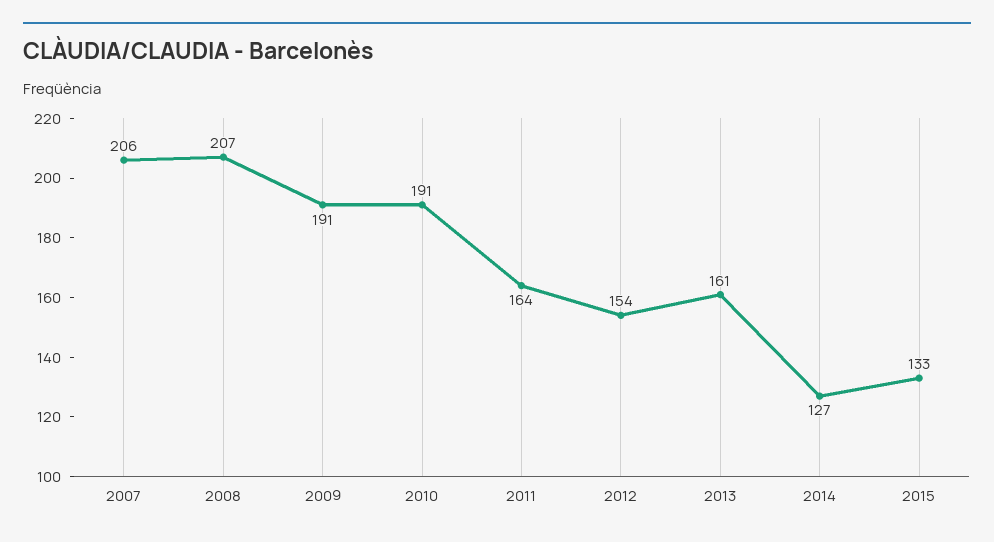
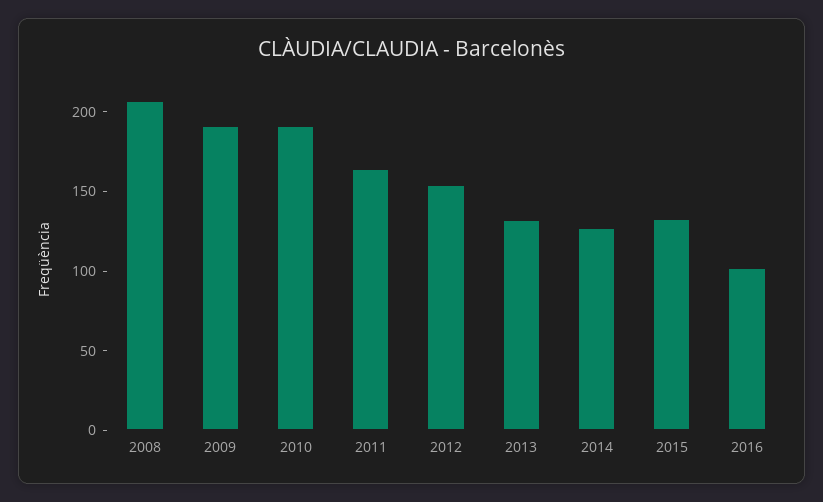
2007: 206 -> none
2013: 161 -> 130
2016: none -> 100

